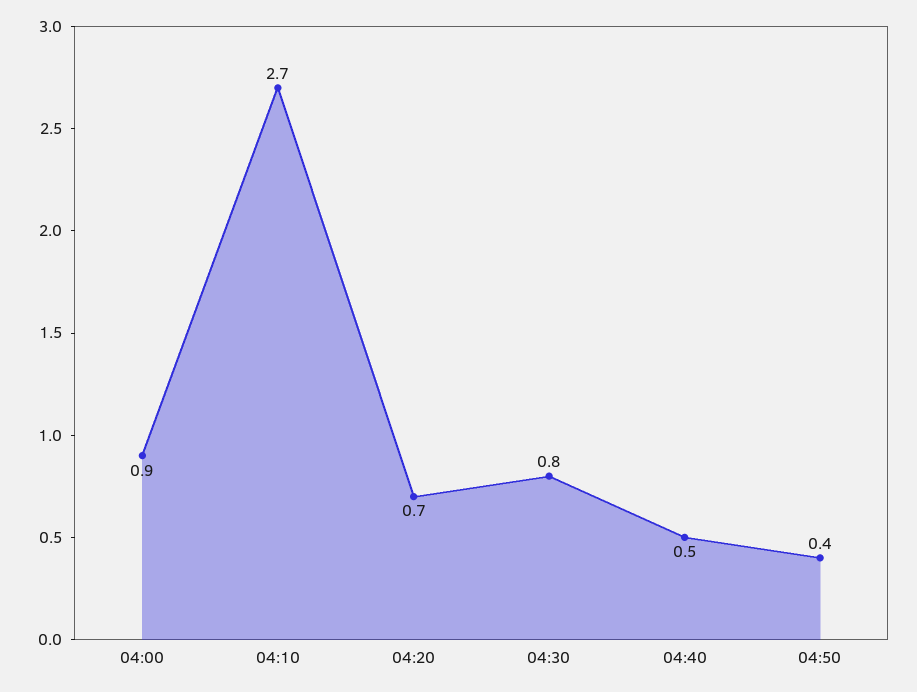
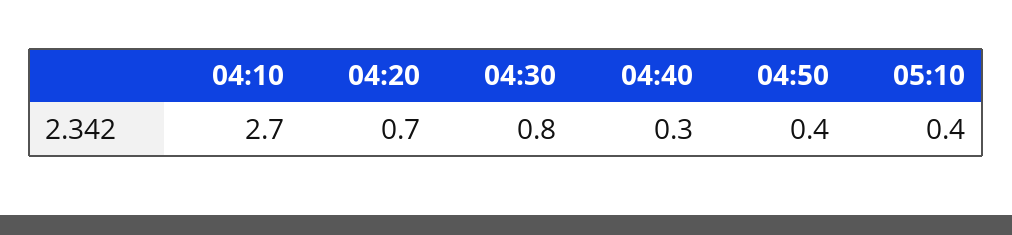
04:00: 0.9 -> none
04:40: 0.5 -> 0.3
05:10: none -> 0.4

